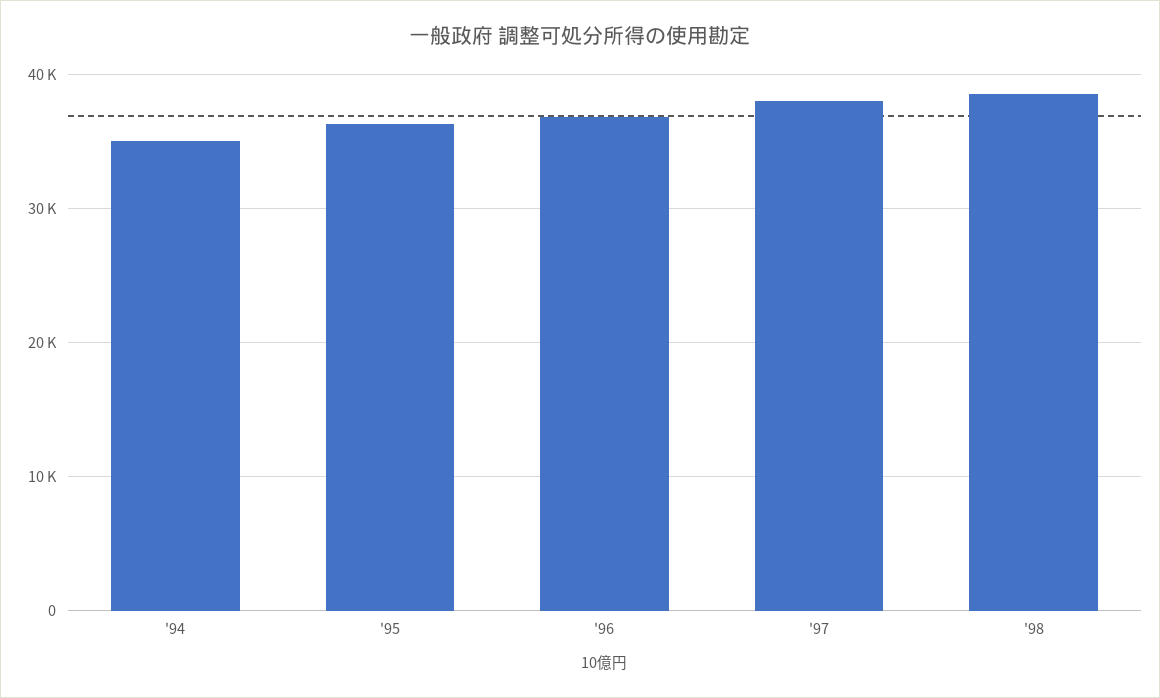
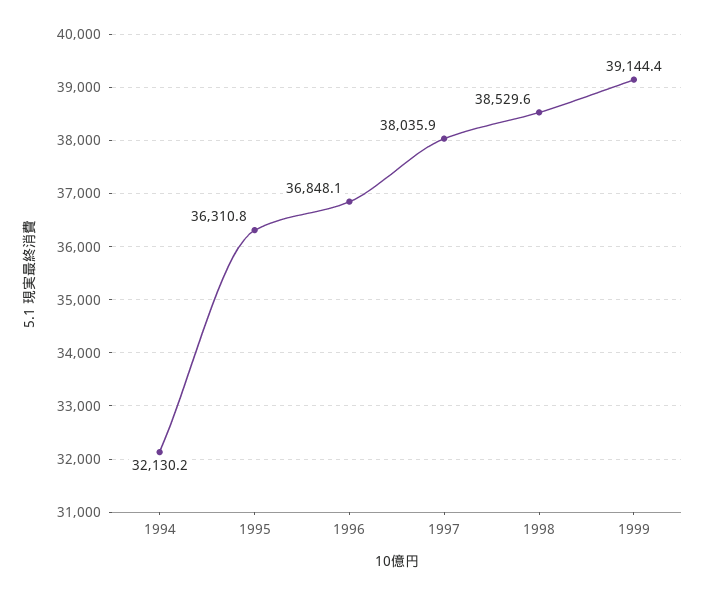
'94: 35000 -> 32130.2
1999: none -> 39144.4

